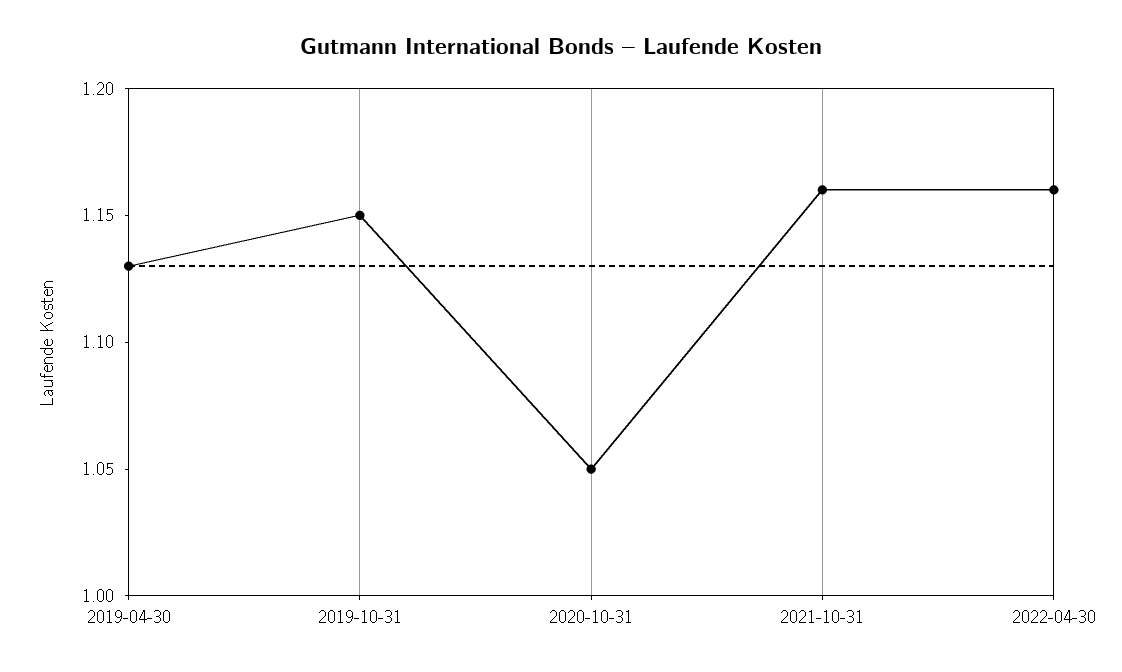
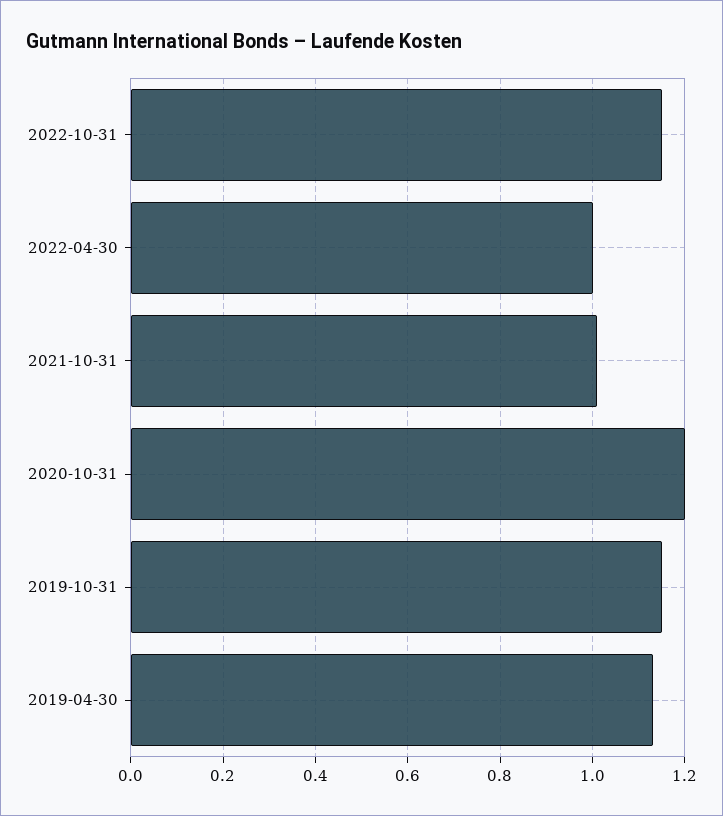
2020-10-31: 1.05 -> 1.2
2021-10-31: 1.16 -> 1
2022-04-30: 1.16 -> 1
2022-10-31: none -> 1.15

